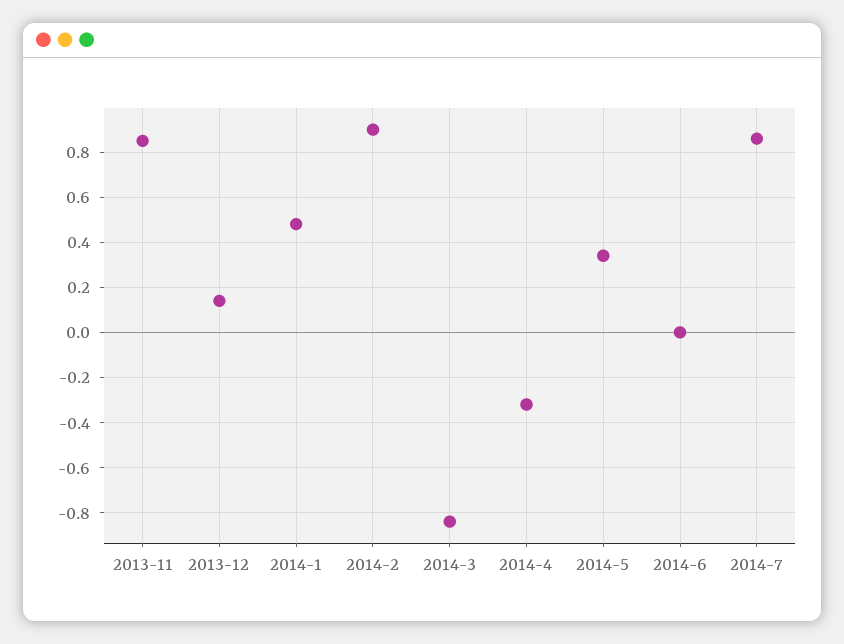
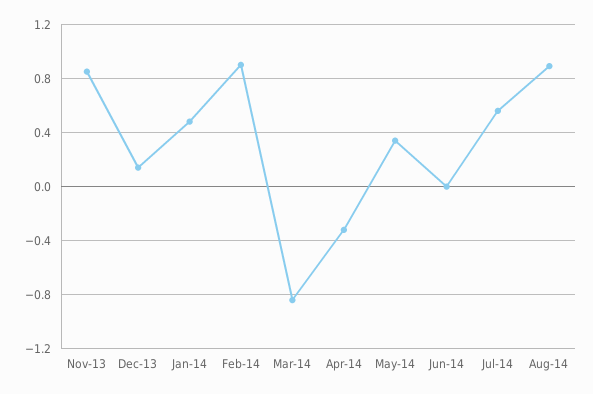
2014-7: 0.85 -> 0.55
Aug-14: none -> 0.9

